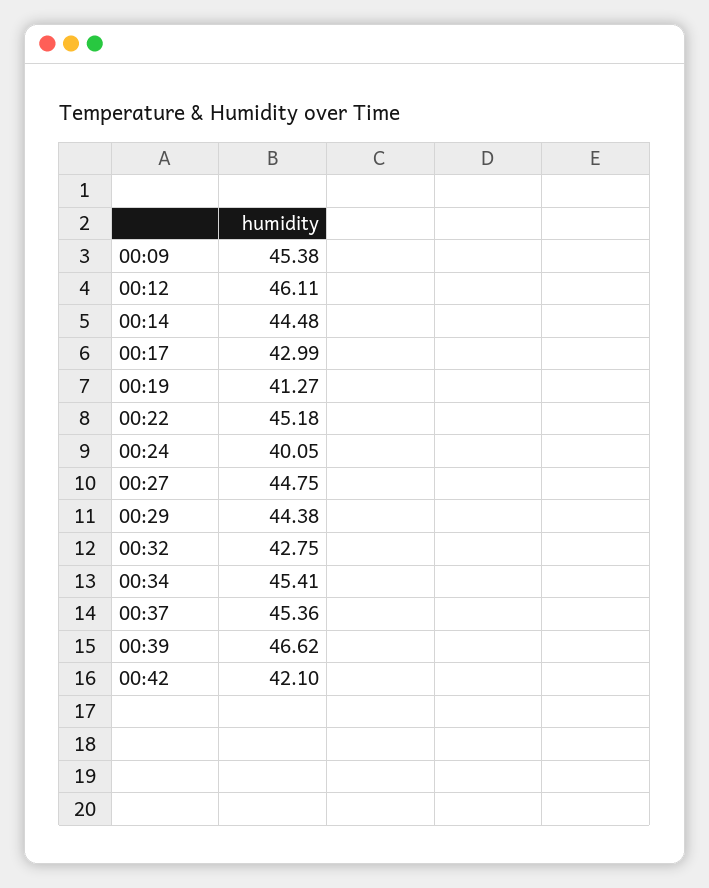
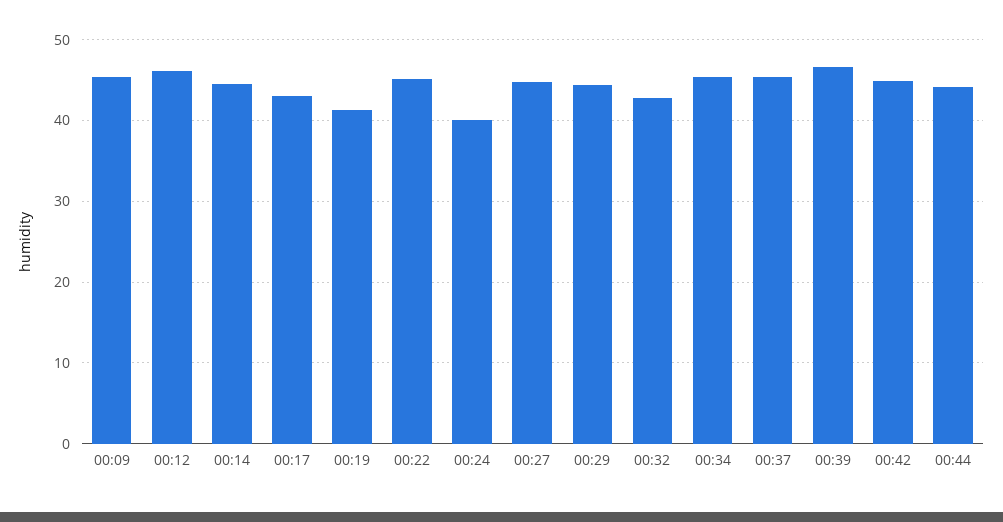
00:42: 42.1 -> 45
00:44: none -> 44

